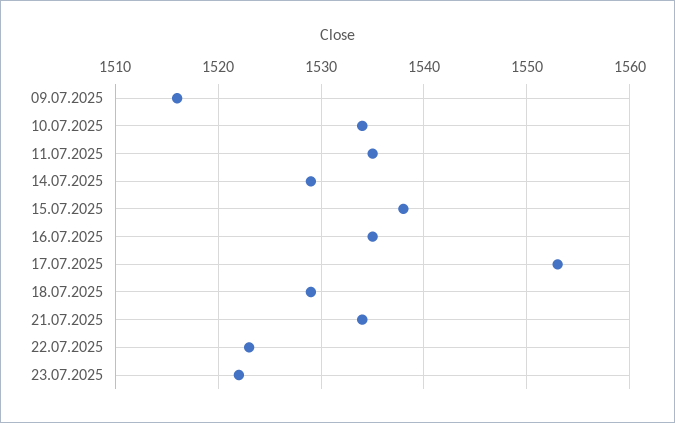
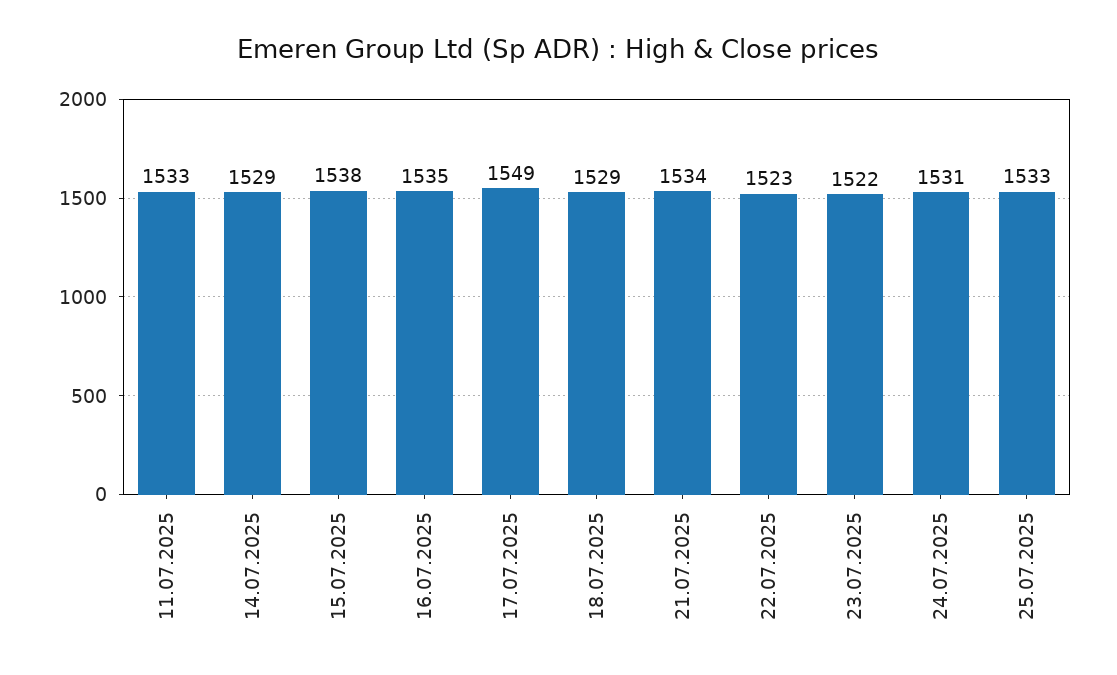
09.07.2025: 1516 -> none
10.07.2025: 1534 -> none
11.07.2025: 1535 -> 1533
17.07.2025: 1553 -> 1549
24.07.2025: none -> 1531
25.07.2025: none -> 1533

